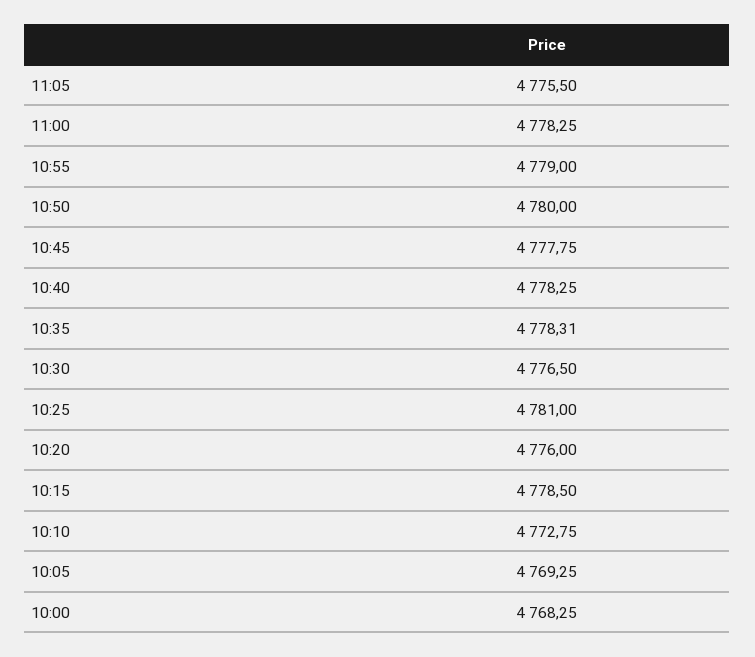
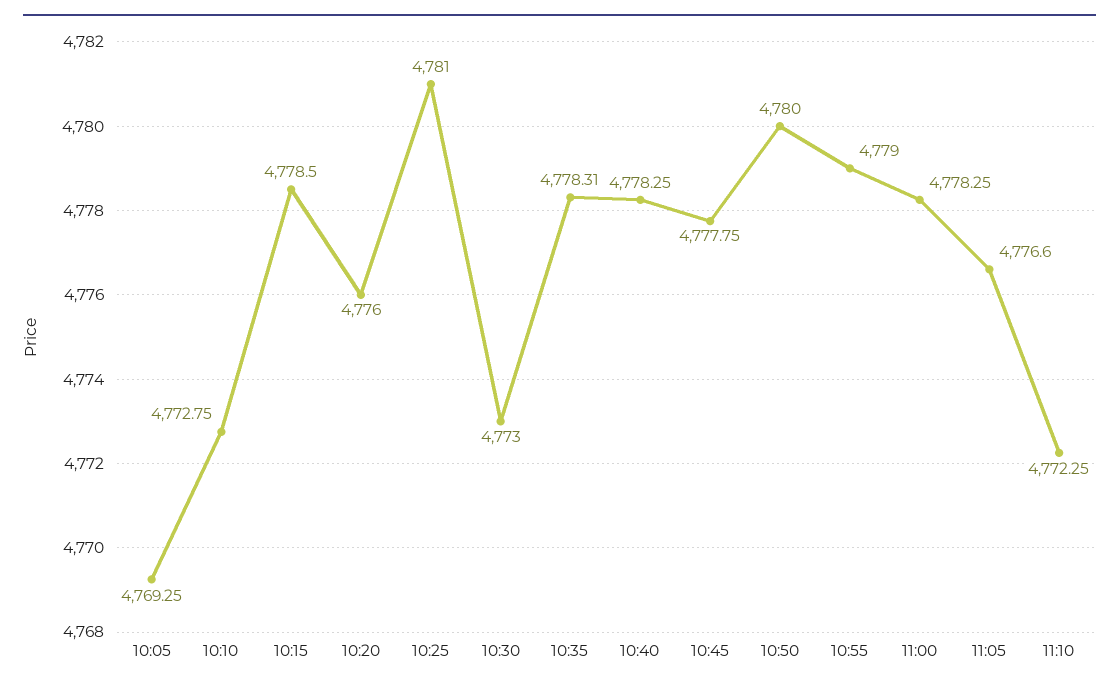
11:05: 4775.5 -> 4776.6
10:30: 4776.5 -> 4773
10:00: 4768.25 -> none
11:10: none -> 4772.25

